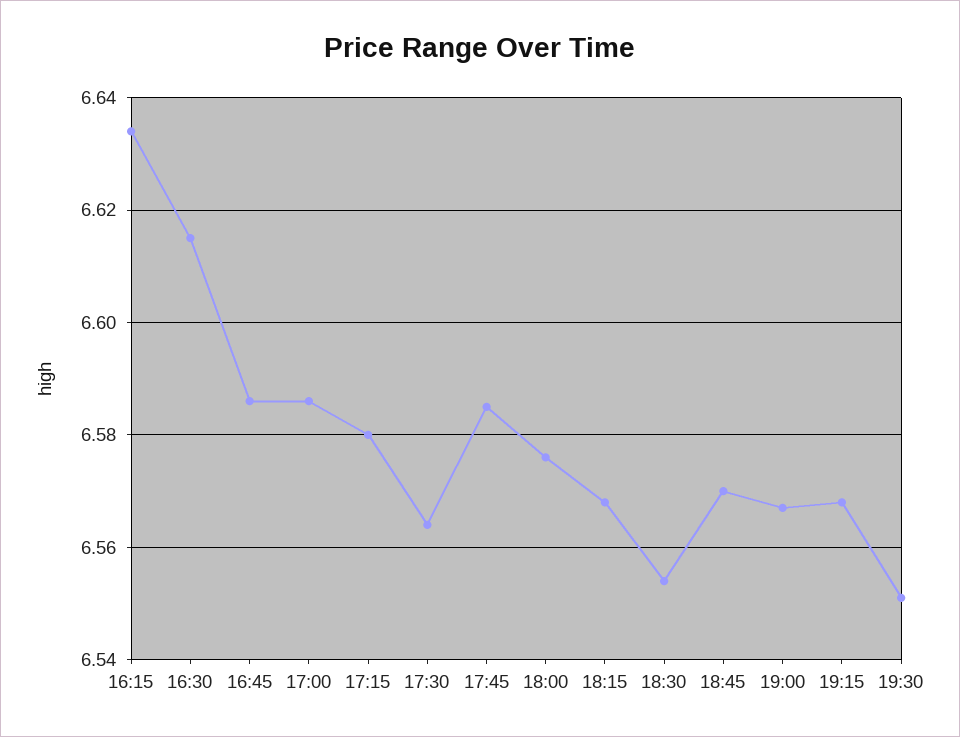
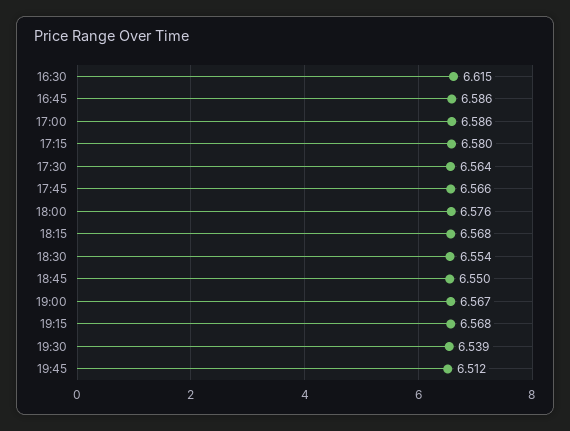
16:15: 6.635 -> none
17:45: 6.585 -> 6.566
18:45: 6.57 -> 6.55
19:30: 6.55 -> 6.539
19:45: none -> 6.512

